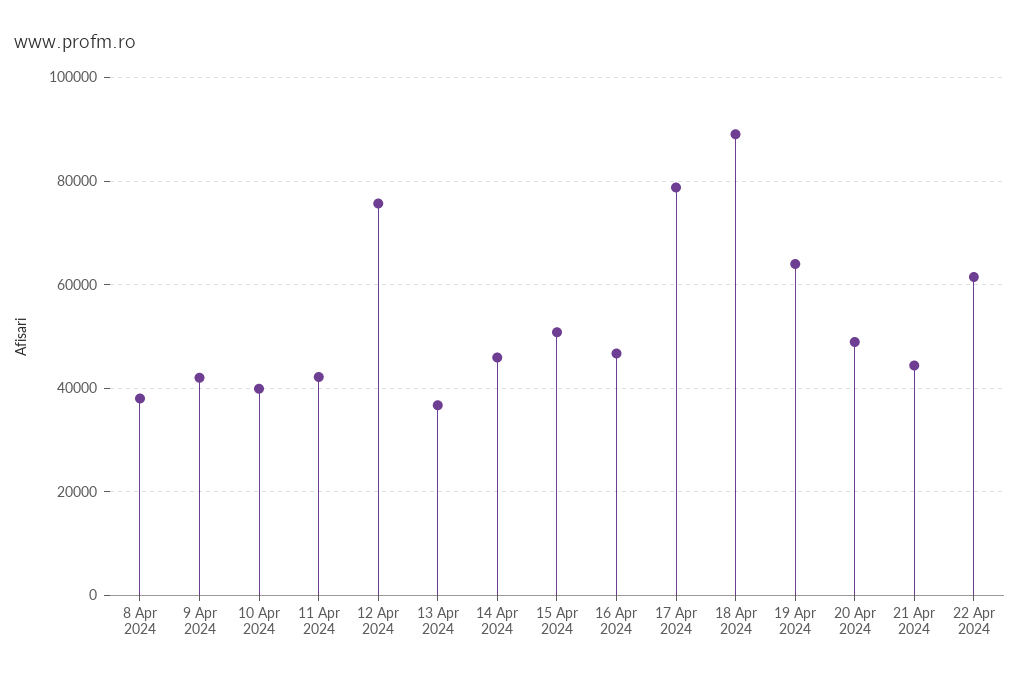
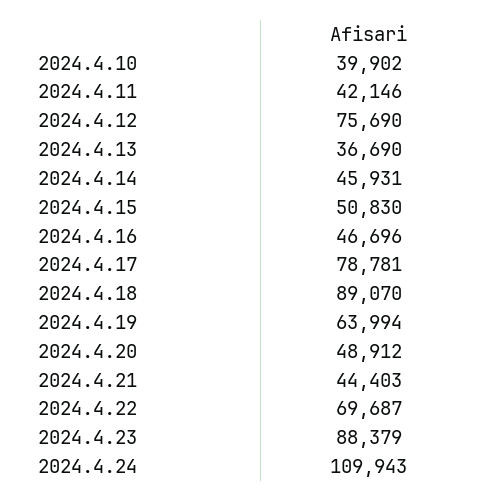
8 Apr 2024: 38000 -> none
9 Apr 2024: 42000 -> none
22 Apr 2024: 62000 -> 69687
2024.4.23: none -> 88379
2024.4.24: none -> 109943

